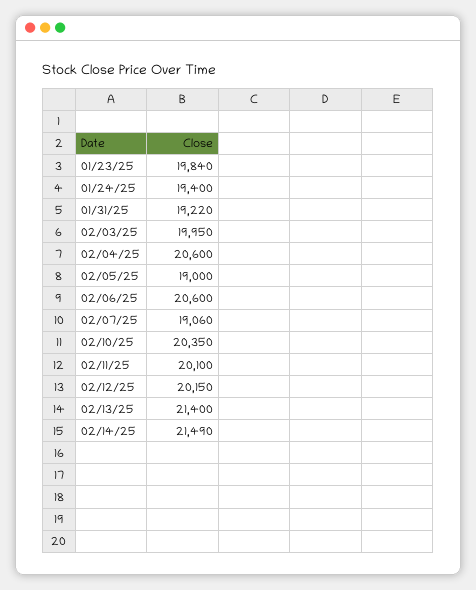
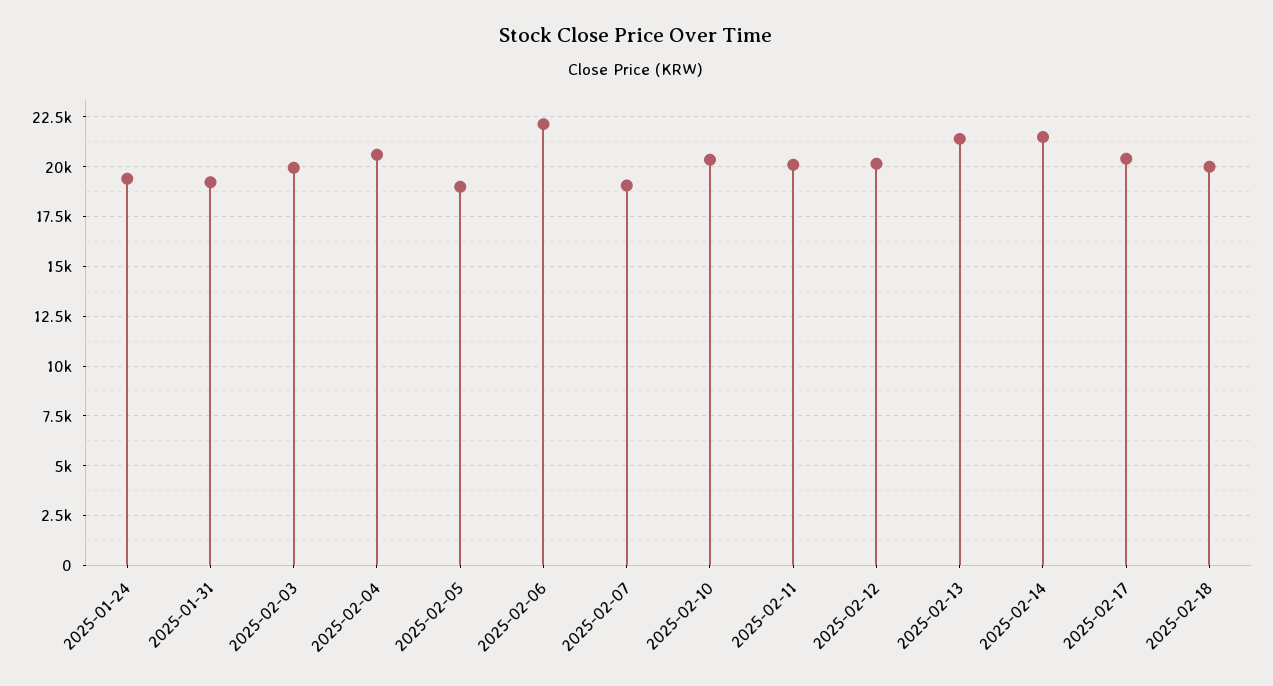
01/23/25: 19840 -> none
02/06/25: 20600 -> 22000
2025-02-17: none -> 20500
2025-02-18: none -> 20000

